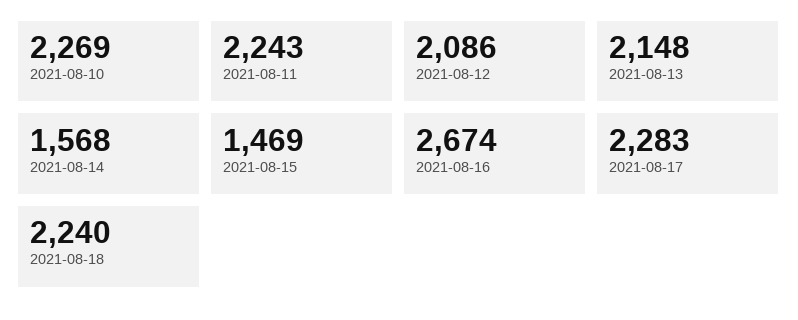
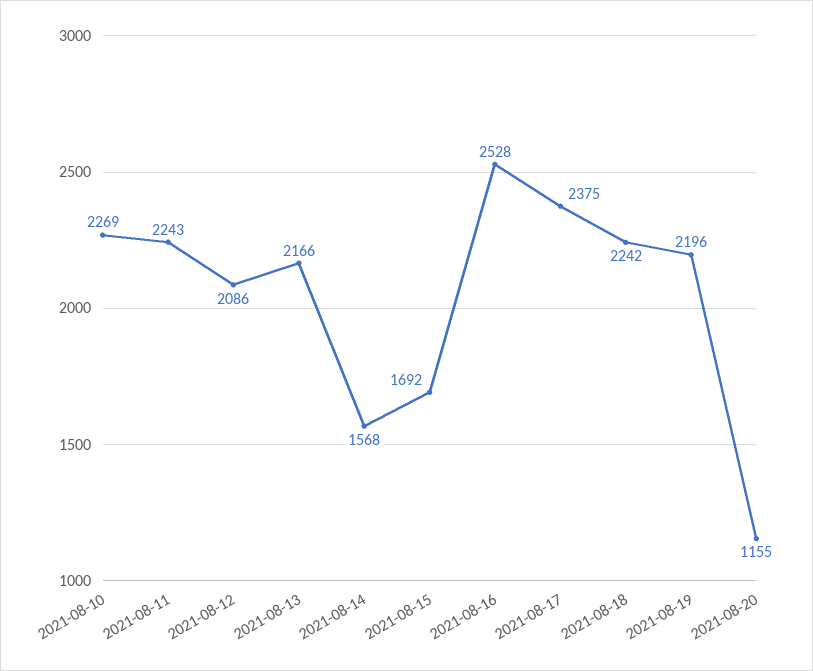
2021-08-13: 2148 -> 2166
2021-08-15: 1469 -> 1692
2021-08-16: 2674 -> 2528
2021-08-17: 2283 -> 2375
2021-08-18: 2240 -> 2242
2021-08-19: none -> 2196
2021-08-20: none -> 1155

